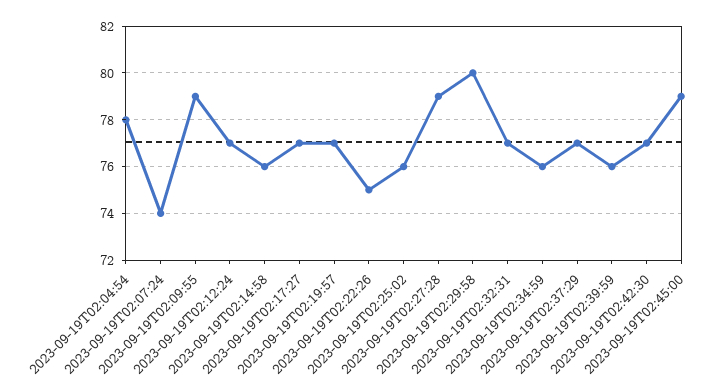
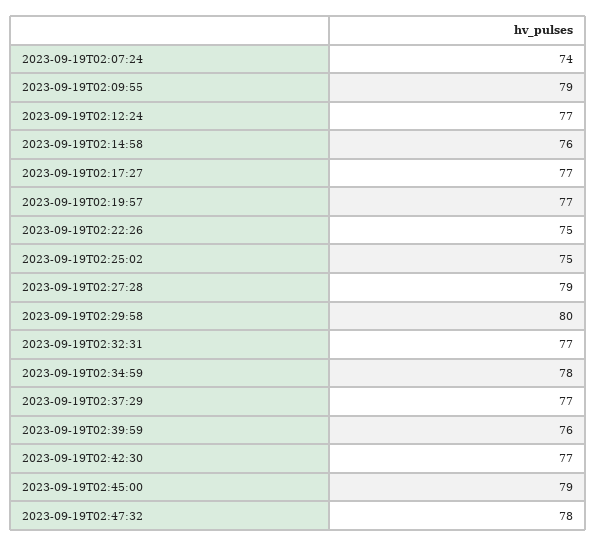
2023-09-19T02:04:54: 78 -> none
2023-09-19T02:25:02: 76 -> 75
2023-09-19T02:34:59: 76 -> 78
2023-09-19T02:47:32: none -> 78

